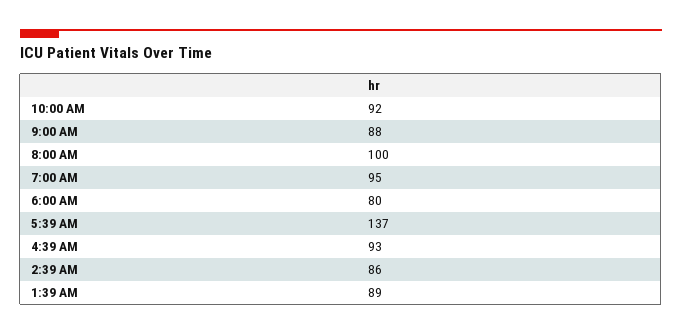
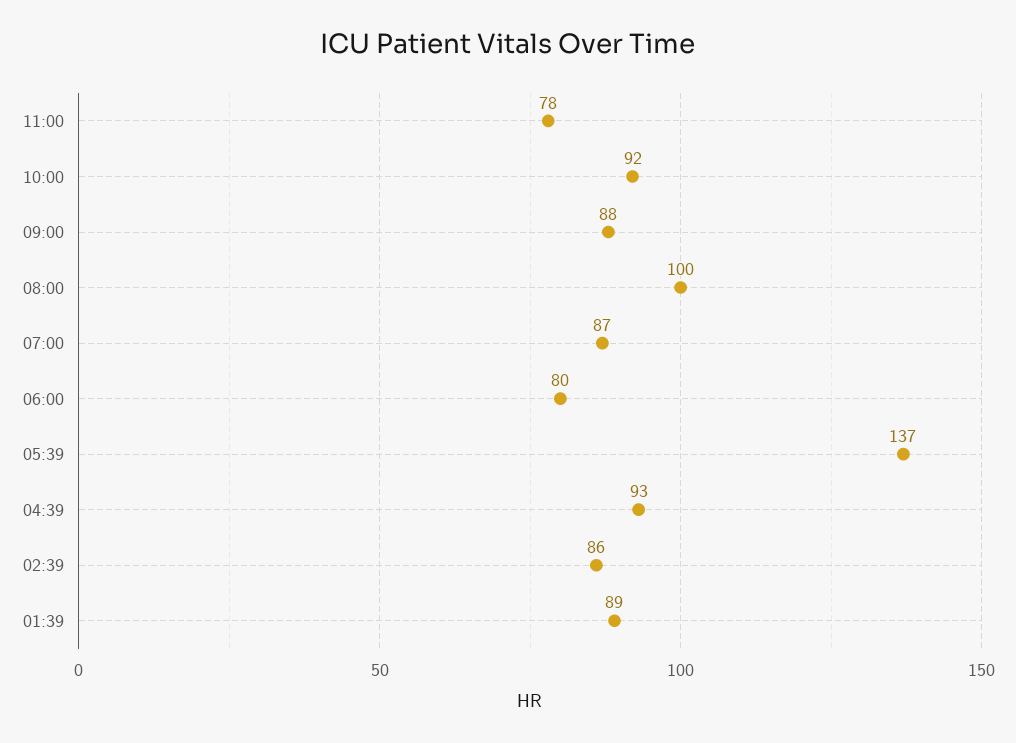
7:00 AM: 95 -> 87
11:00: none -> 78

